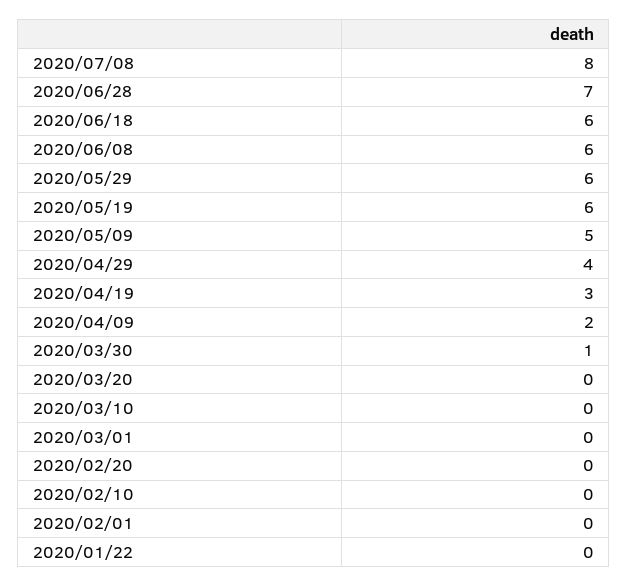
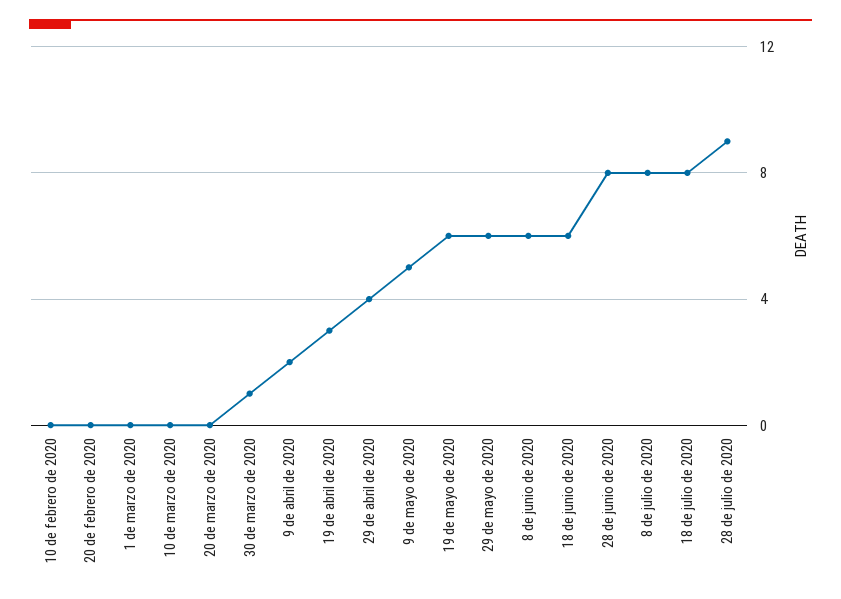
2020/06/28: 7 -> 8
2020/02/01: 0 -> none
2020/01/22: 0 -> none
18 de julio de 2020: none -> 8
28 de julio de 2020: none -> 9

